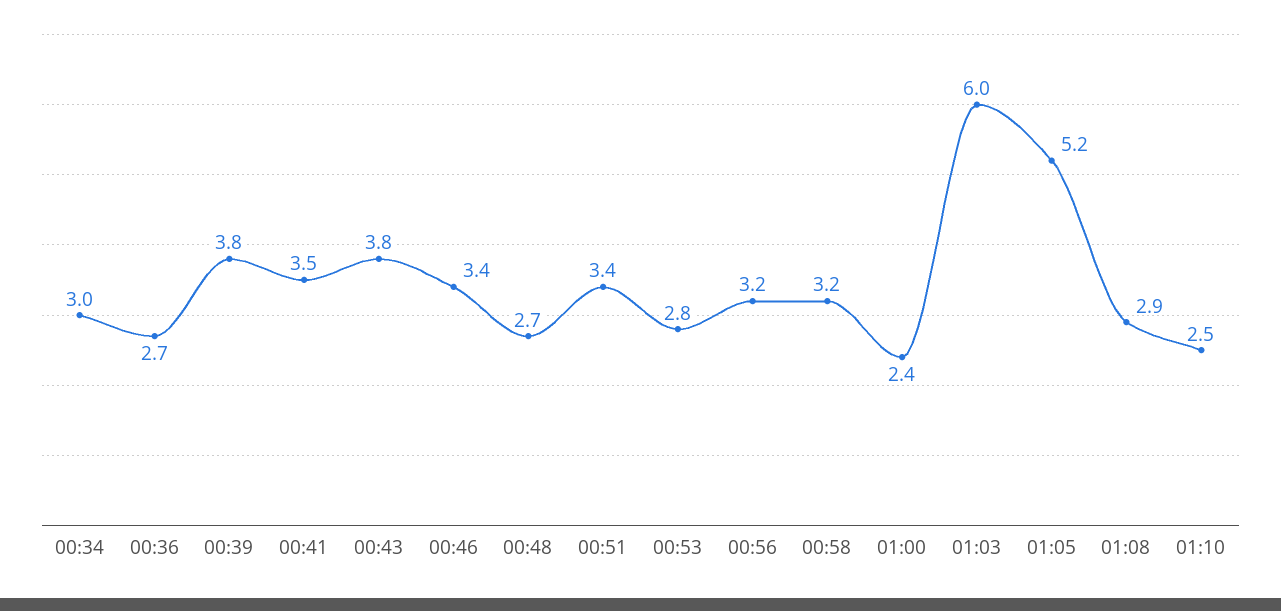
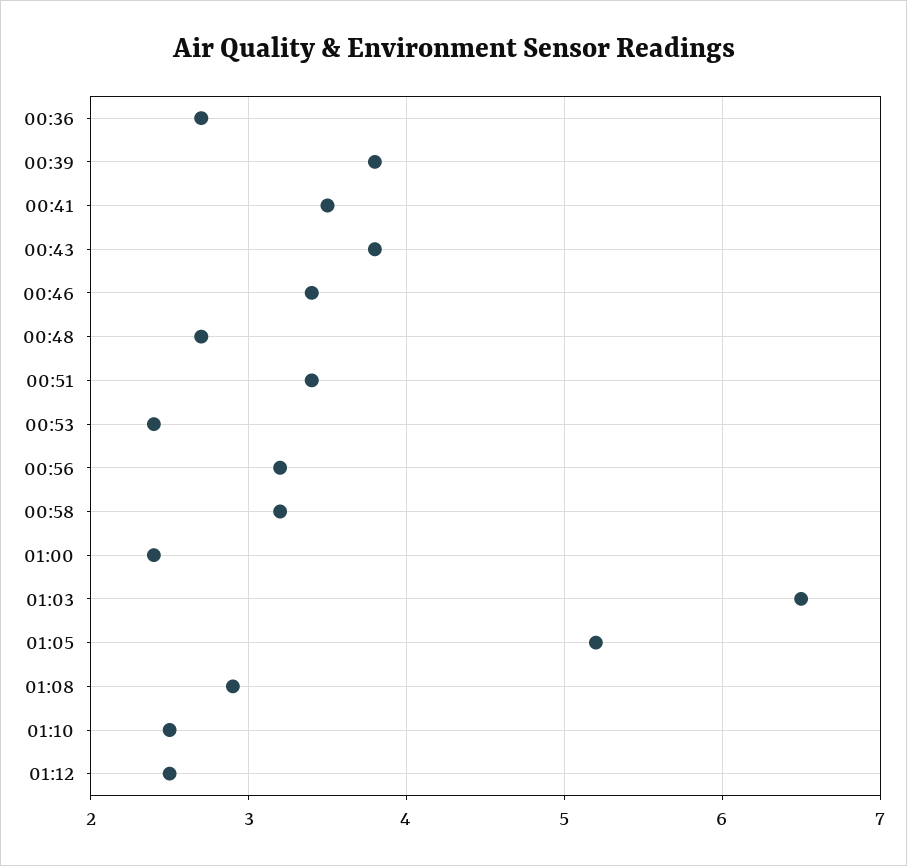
00:34: 3 -> none
00:53: 2.8 -> 2.4
01:03: 6 -> 6.5
01:12: none -> 2.5

